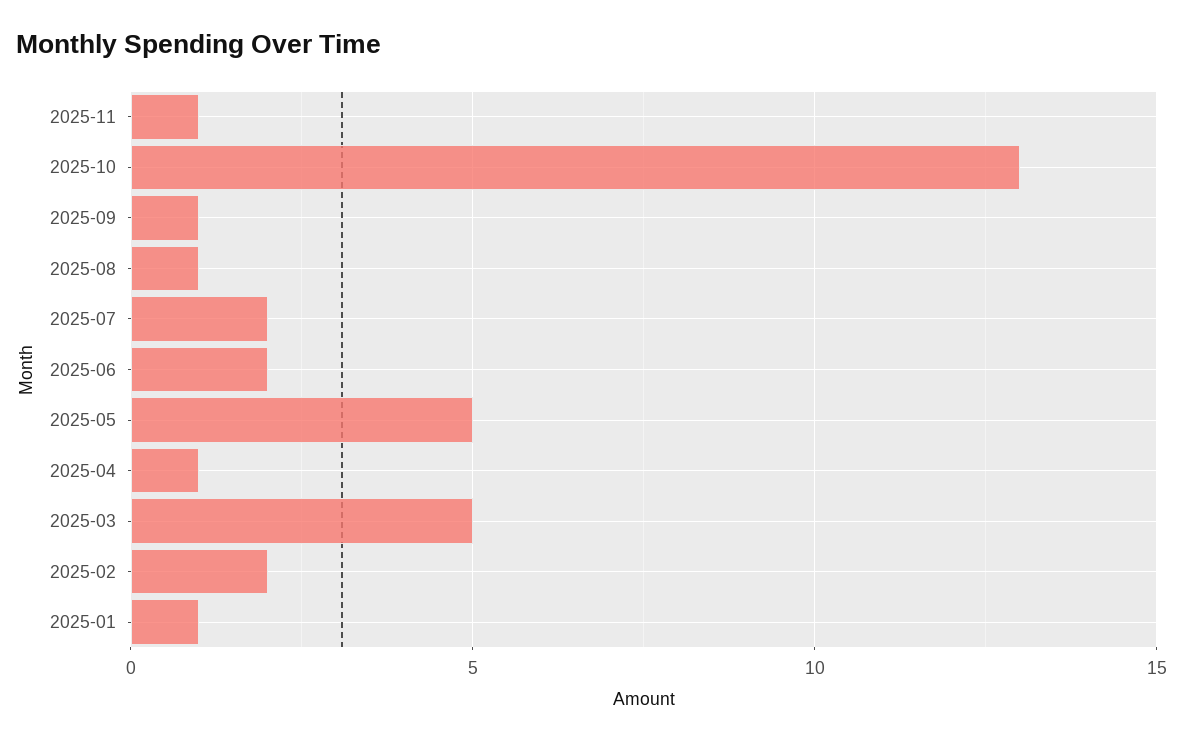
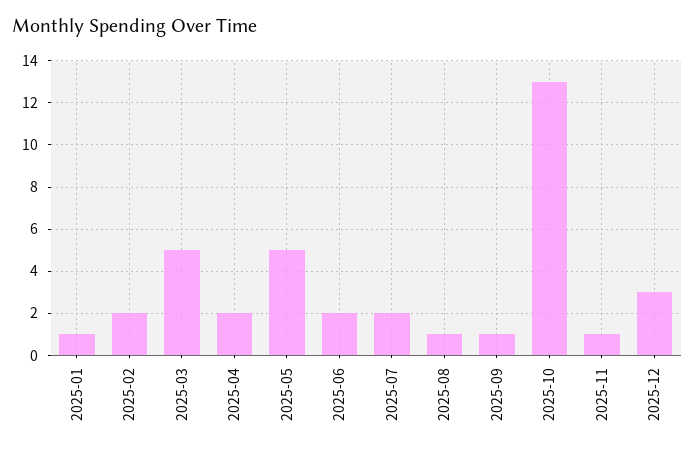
2025-04: 1 -> 2
2025-12: none -> 3

